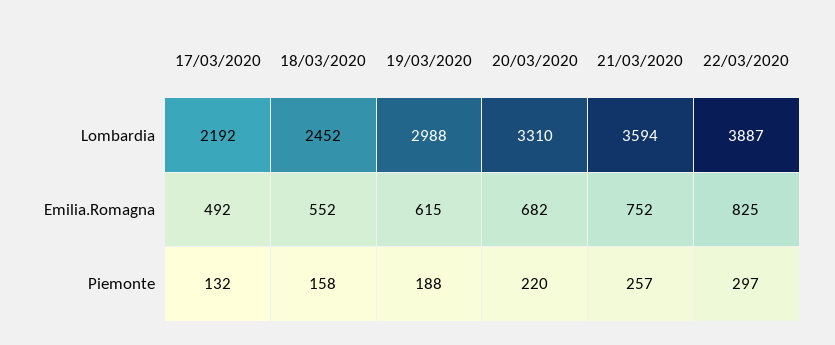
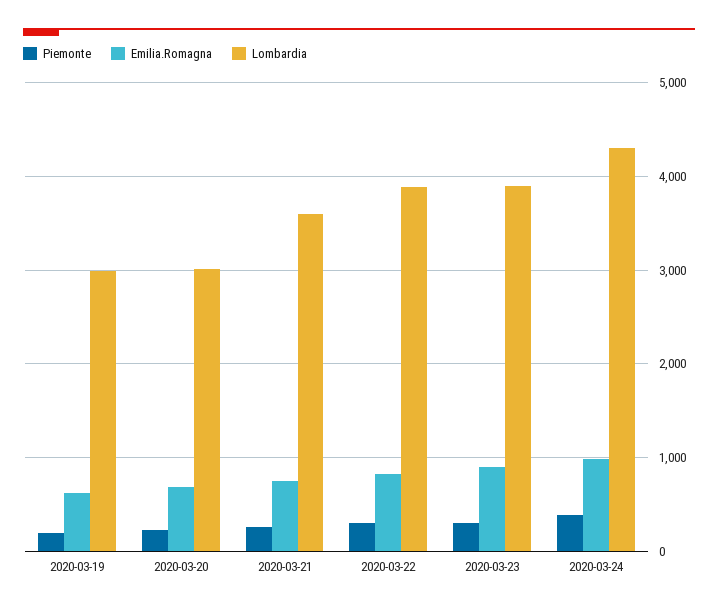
Lombardia, 17/03/2020: 2192 -> none
Lombardia, 18/03/2020: 2452 -> none
Lombardia, 20/03/2020: 3310 -> 3000
Emilia.Romagna, 17/03/2020: 492 -> none
Emilia.Romagna, 18/03/2020: 552 -> none
Piemonte, 17/03/2020: 132 -> none
Piemonte, 18/03/2020: 158 -> none
Piemonte, 2020-03-23: none -> 300
Emilia.Romagna, 2020-03-23: none -> 900
Lombardia, 2020-03-23: none -> 3900
Piemonte, 2020-03-24: none -> 400
Emilia.Romagna, 2020-03-24: none -> 1000
Lombardia, 2020-03-24: none -> 4300

